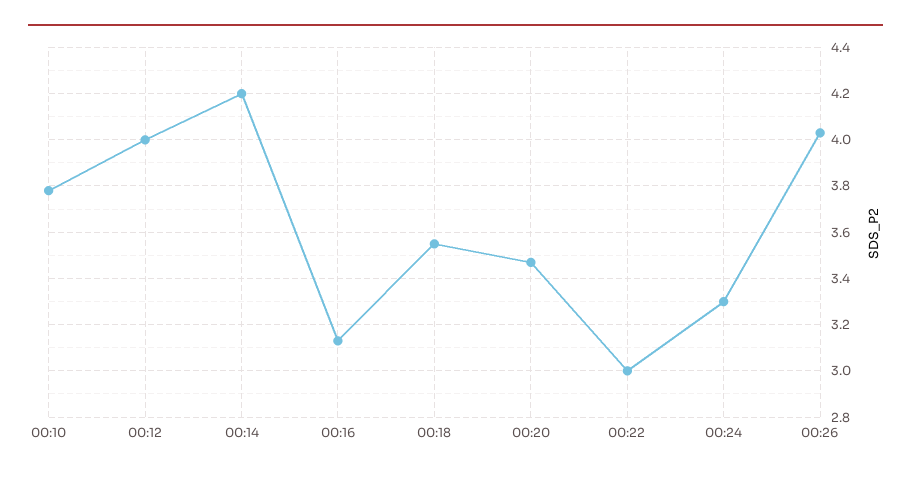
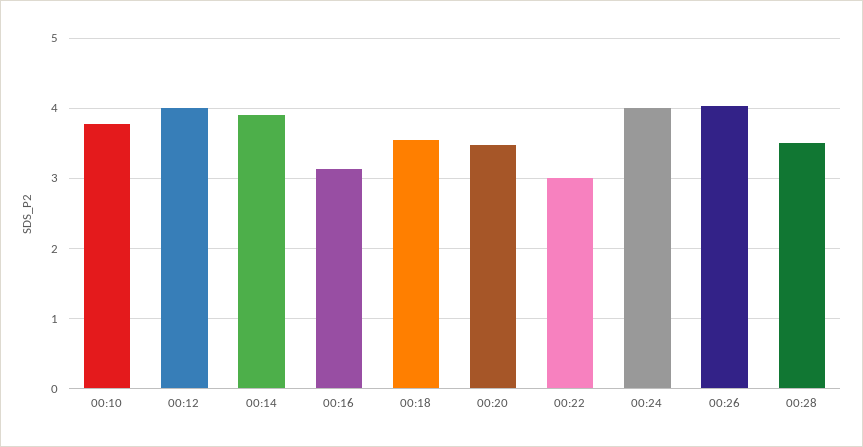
00:14: 4.2 -> 3.9
00:24: 3.3 -> 4
00:28: none -> 3.5

